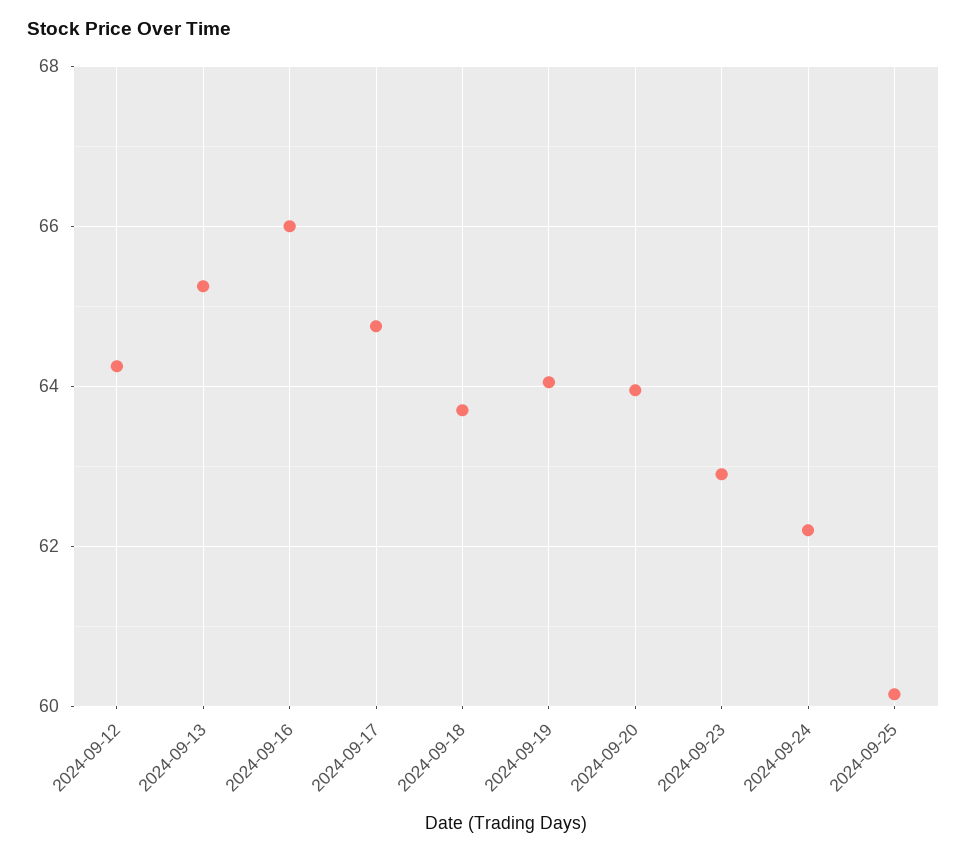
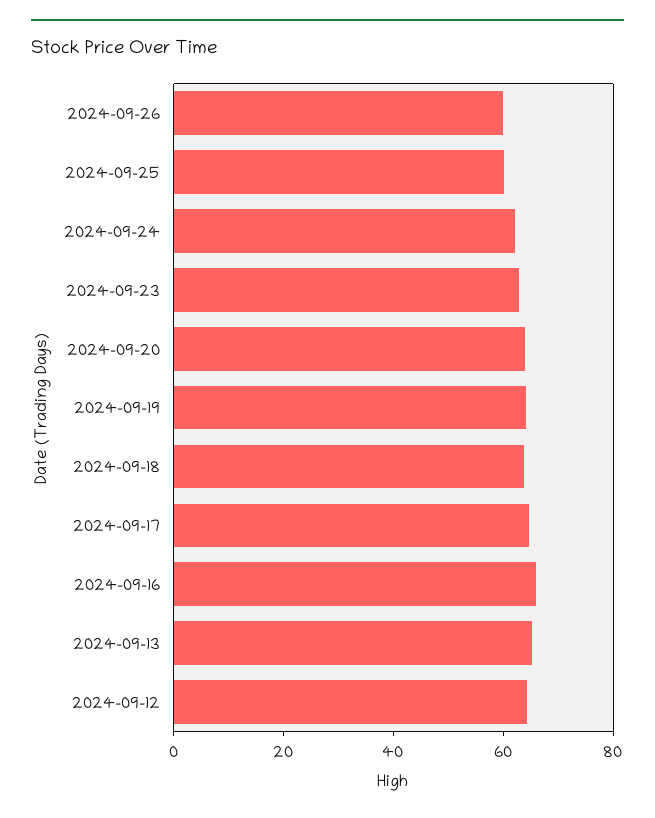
2024-09-26: none -> 60

